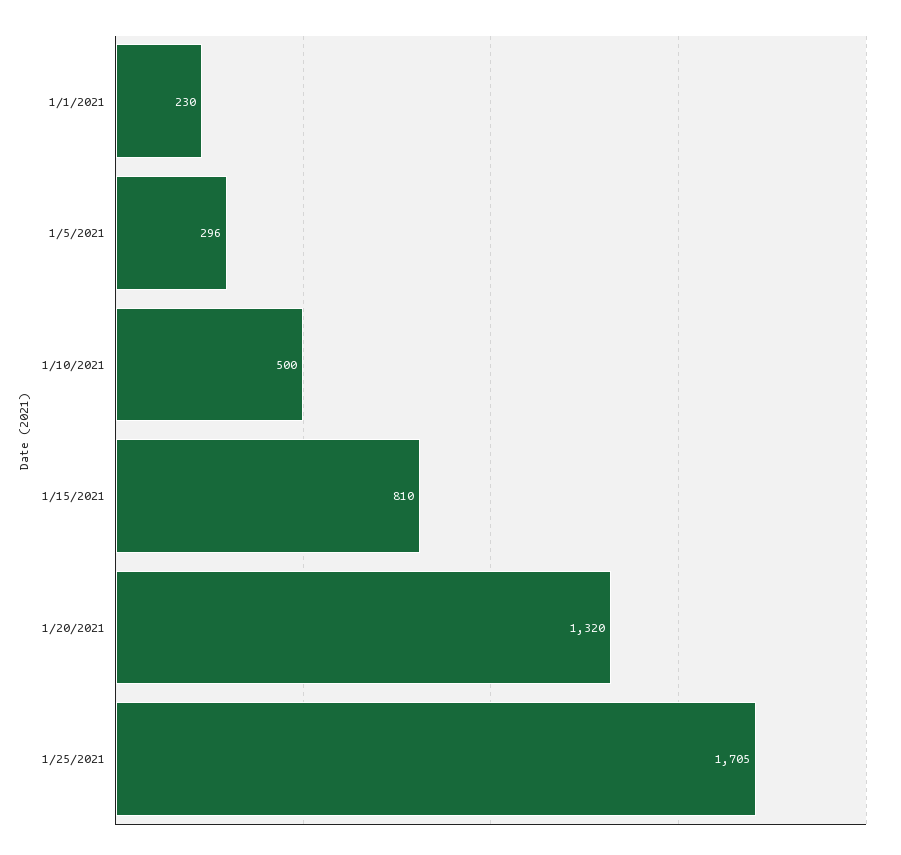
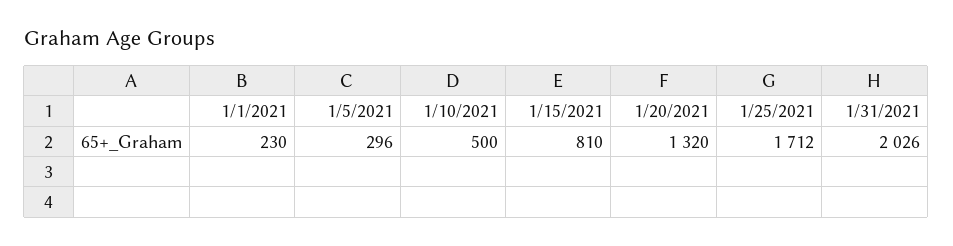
1/25/2021: 1705 -> 1712
1/31/2021: none -> 2026

